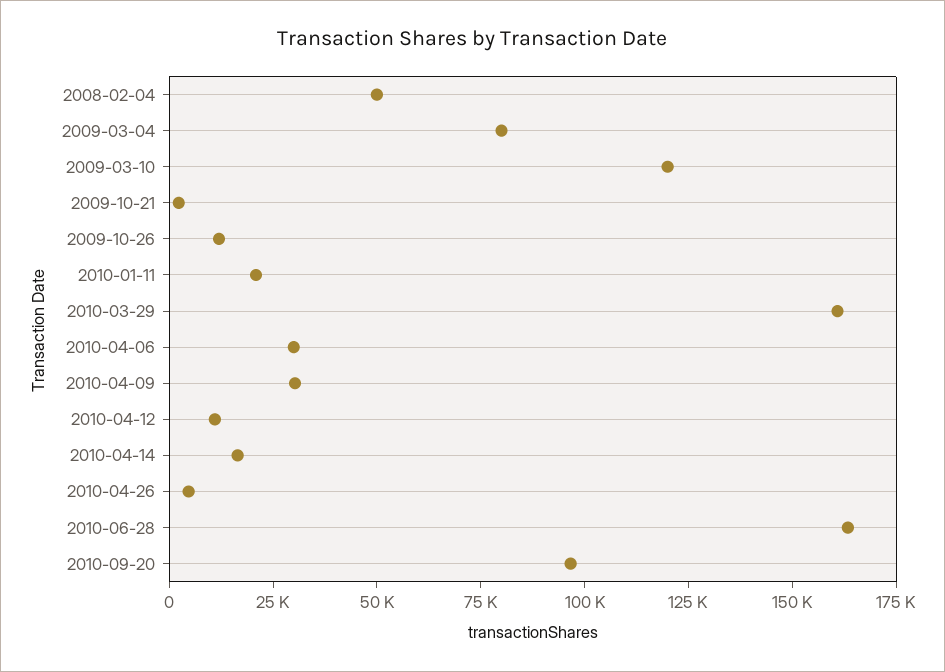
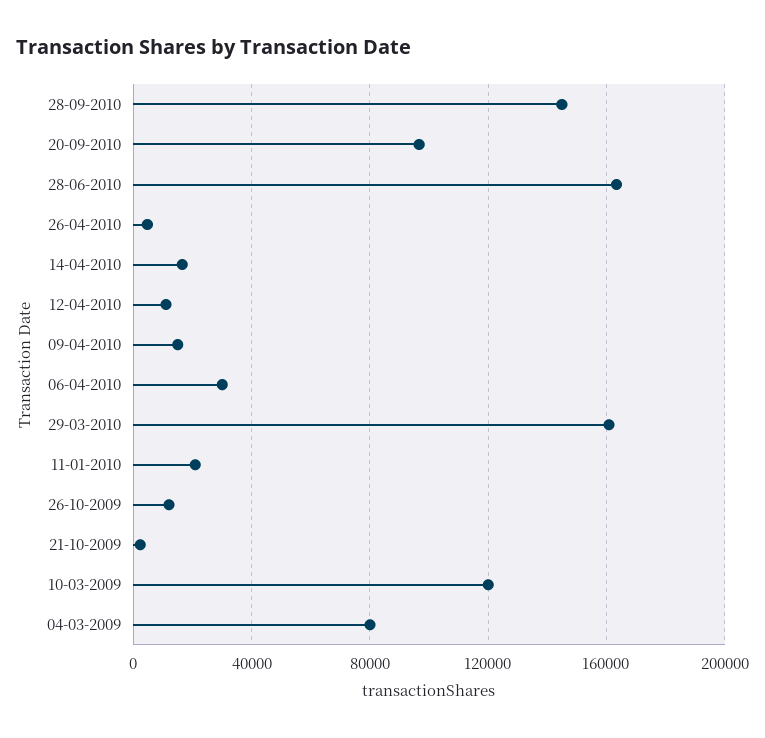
2008-02-04: 50000 -> none
2010-04-09: 30000 -> 15000
28-09-2010: none -> 145000

